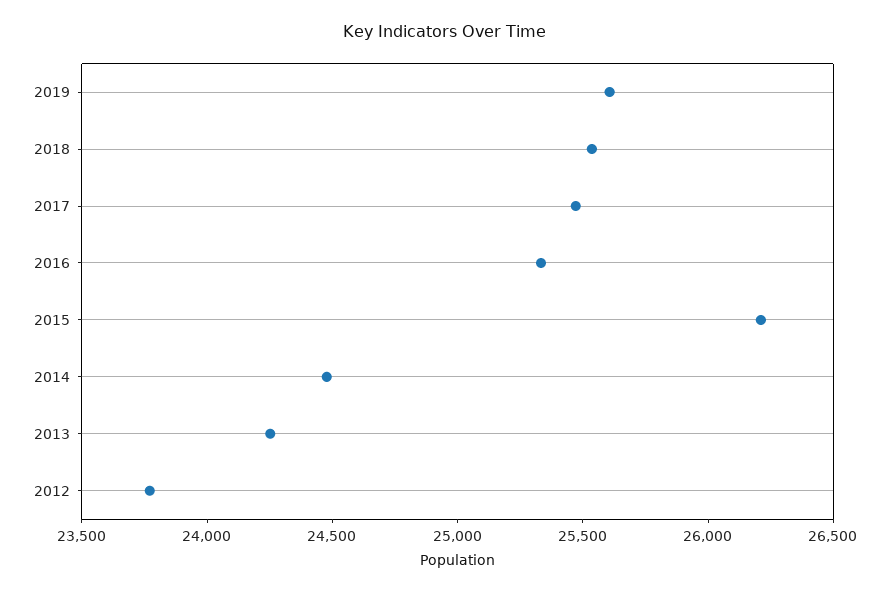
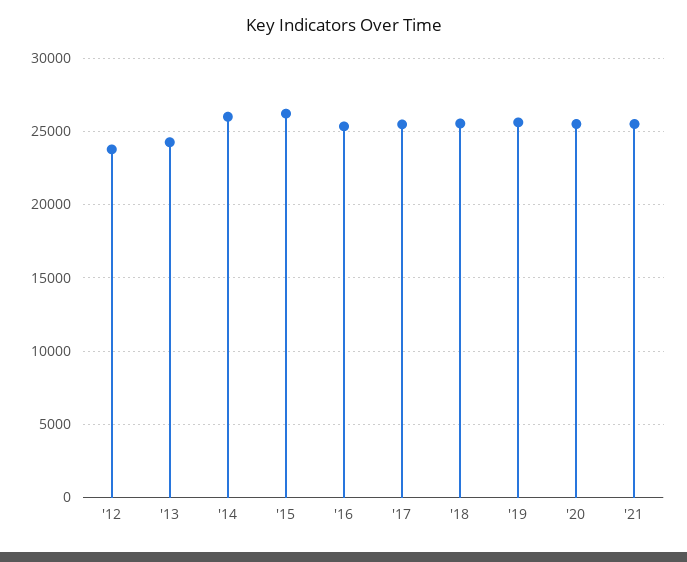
2014: 24500 -> 26000
'20: none -> 25500
'21: none -> 25500

